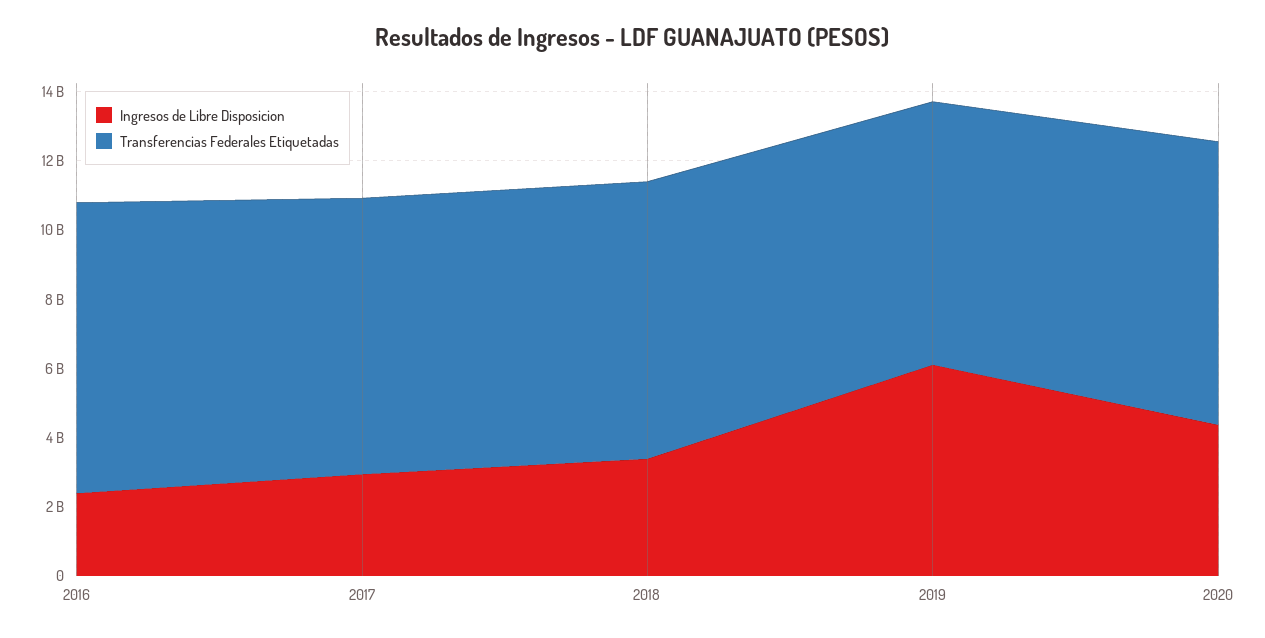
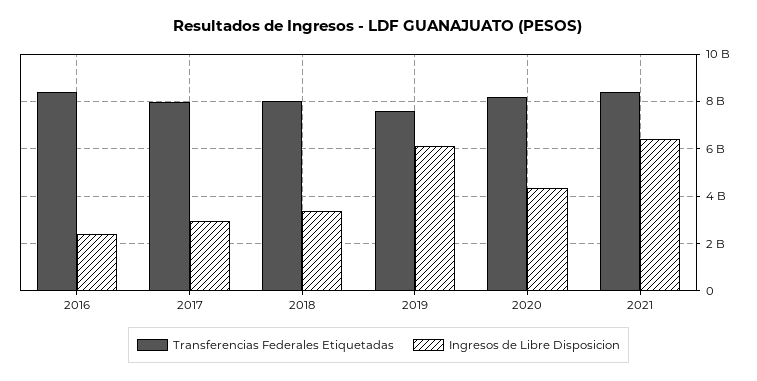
Transferencias Federales Etiquetadas, 2021: none -> 8500000000
Ingresos de Libre Disposicion, 2021: none -> 6500000000

